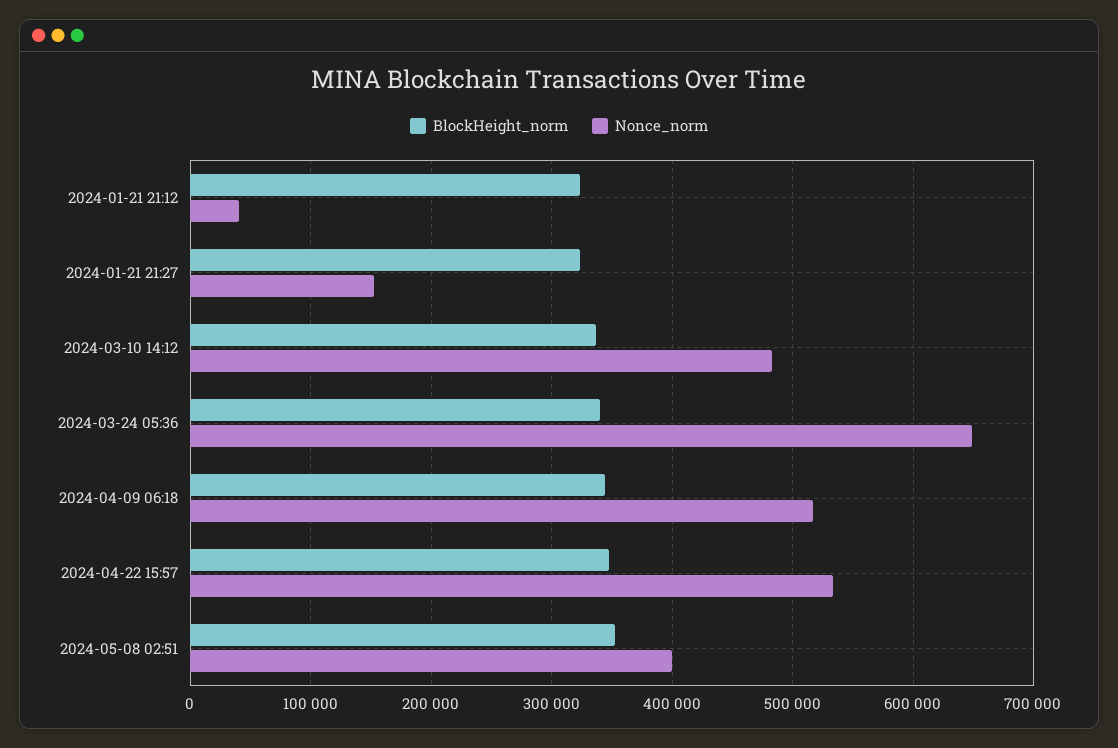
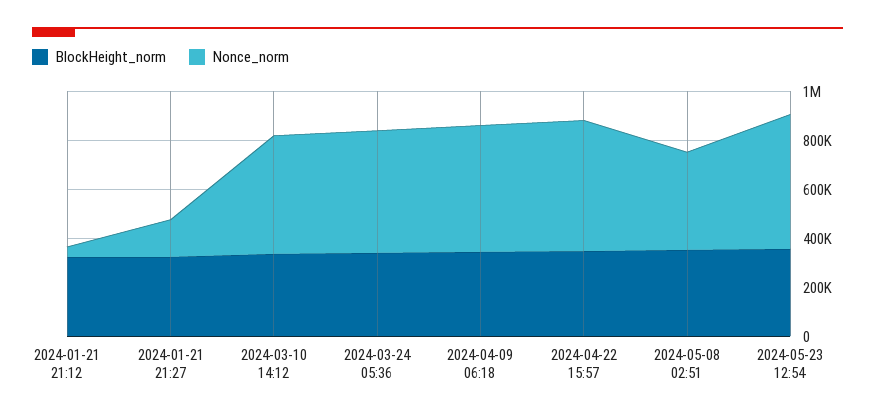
Nonce_norm, 2024-03-24 05:36: 650000 -> 500000
BlockHeight_norm, 2024-05-23 12:54: none -> 350000
Nonce_norm, 2024-05-23 12:54: none -> 550000

